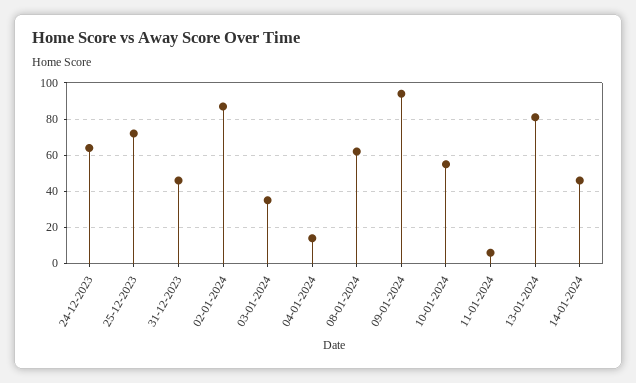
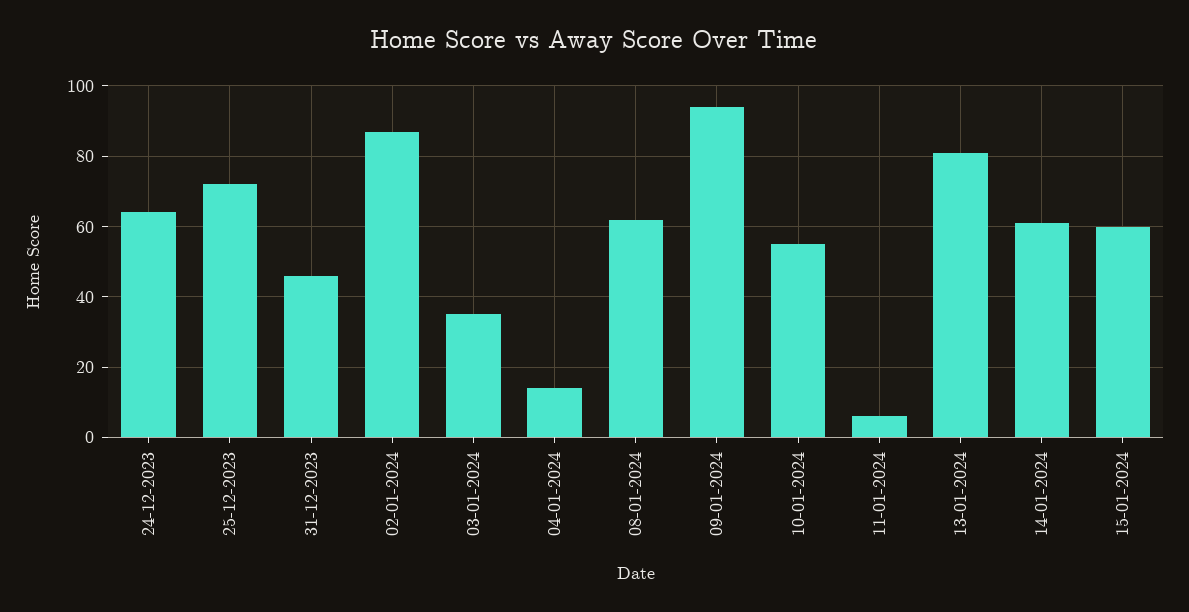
14-01-2024: 45 -> 60
15-01-2024: none -> 60

